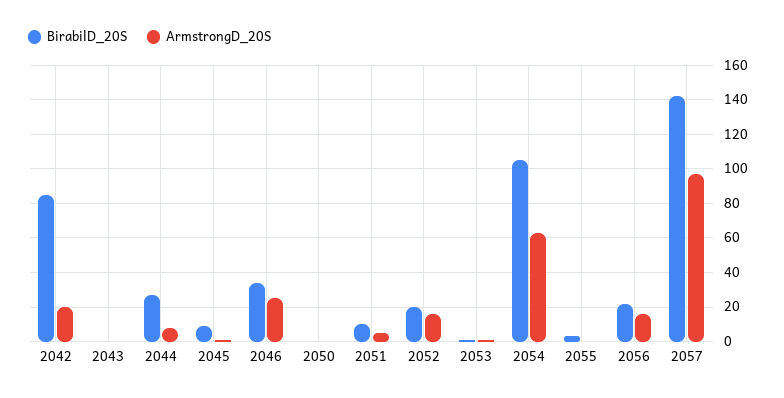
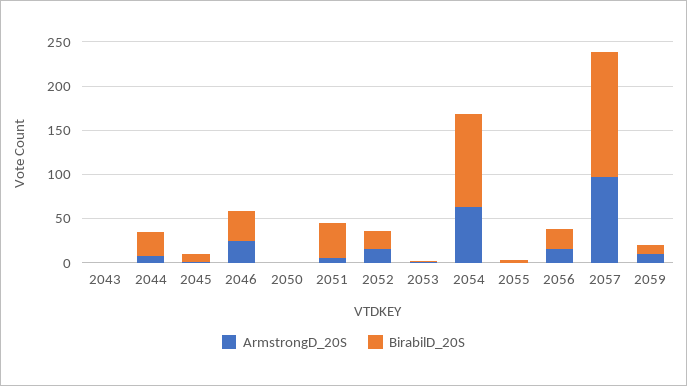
BirabilD_20S, 2042: 85 -> none
ArmstrongD_20S, 2042: 20 -> none
BirabilD_20S, 2051: 10 -> 40
ArmstrongD_20S, 2059: none -> 10
BirabilD_20S, 2059: none -> 10

